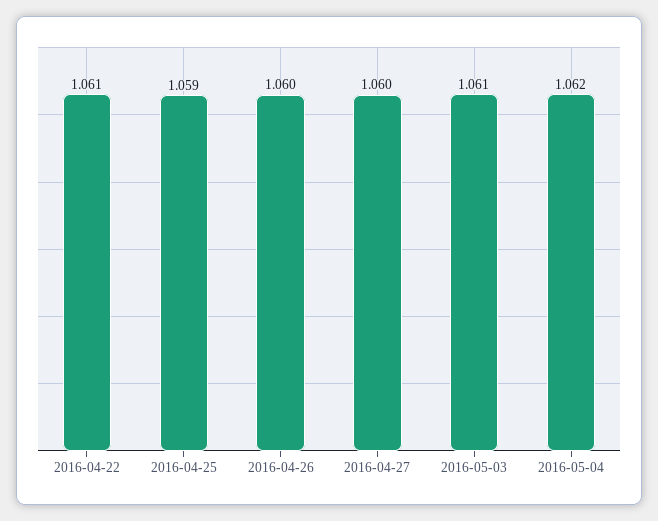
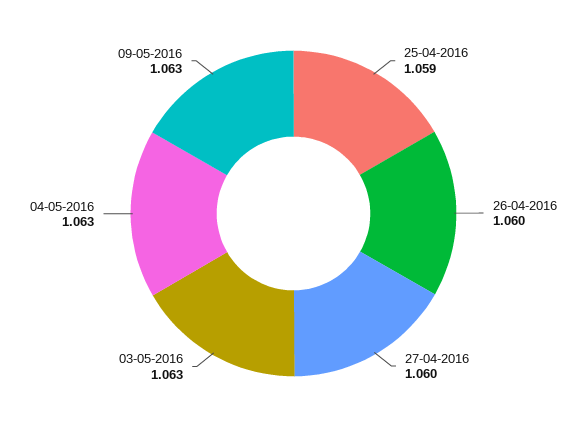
2016-04-22: 1.061 -> none
2016-05-03: 1.061 -> 1.063
2016-05-04: 1.062 -> 1.063
09-05-2016: none -> 1.063

